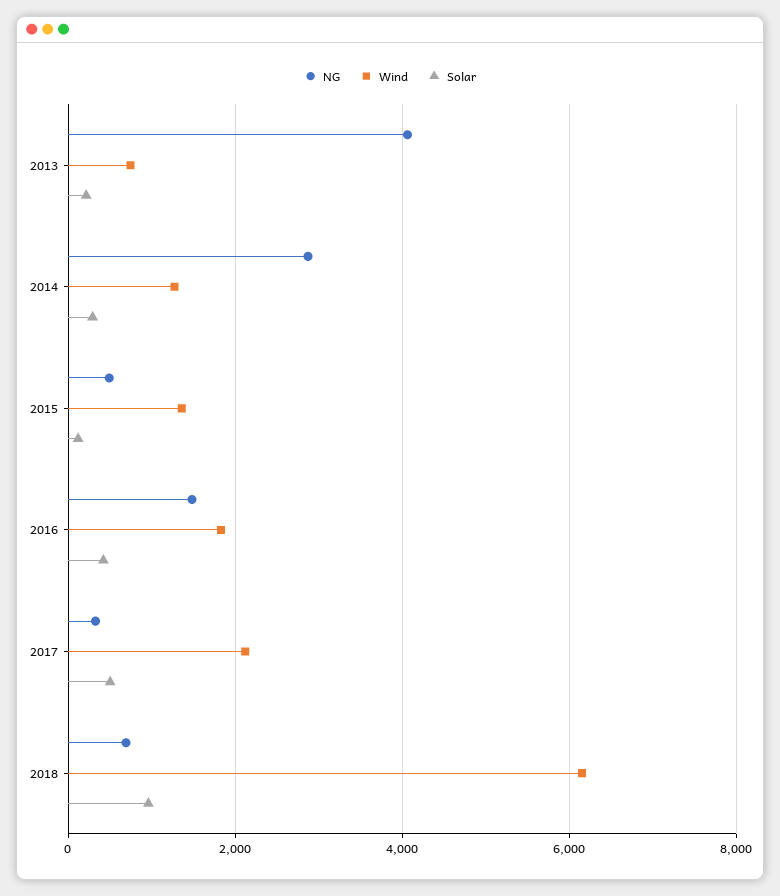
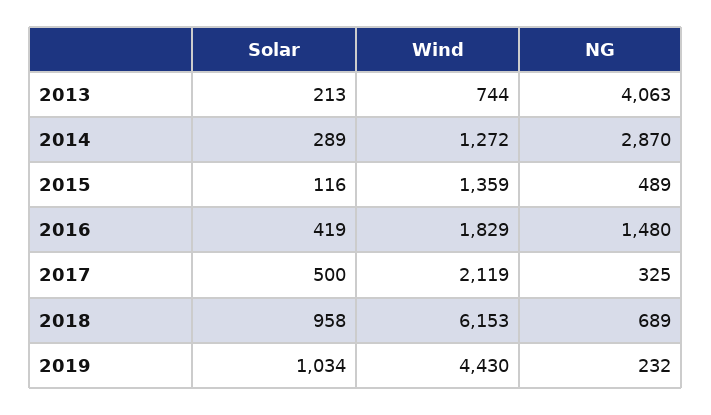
Solar, 2019: none -> 1034
Wind, 2019: none -> 4430
NG, 2019: none -> 232

